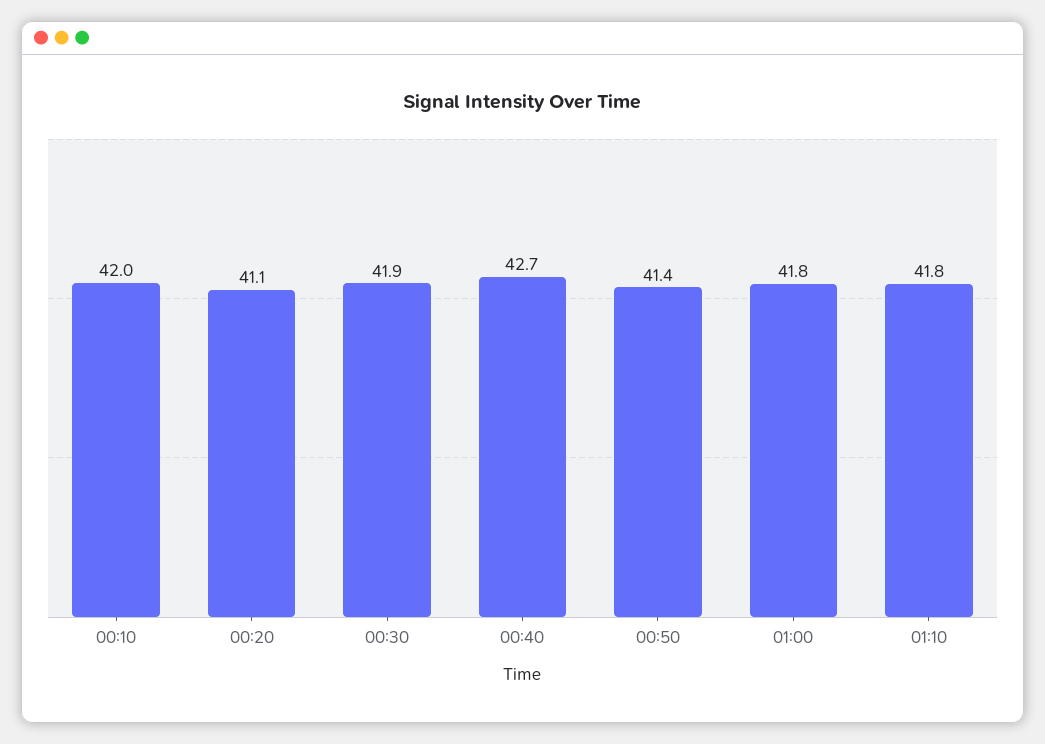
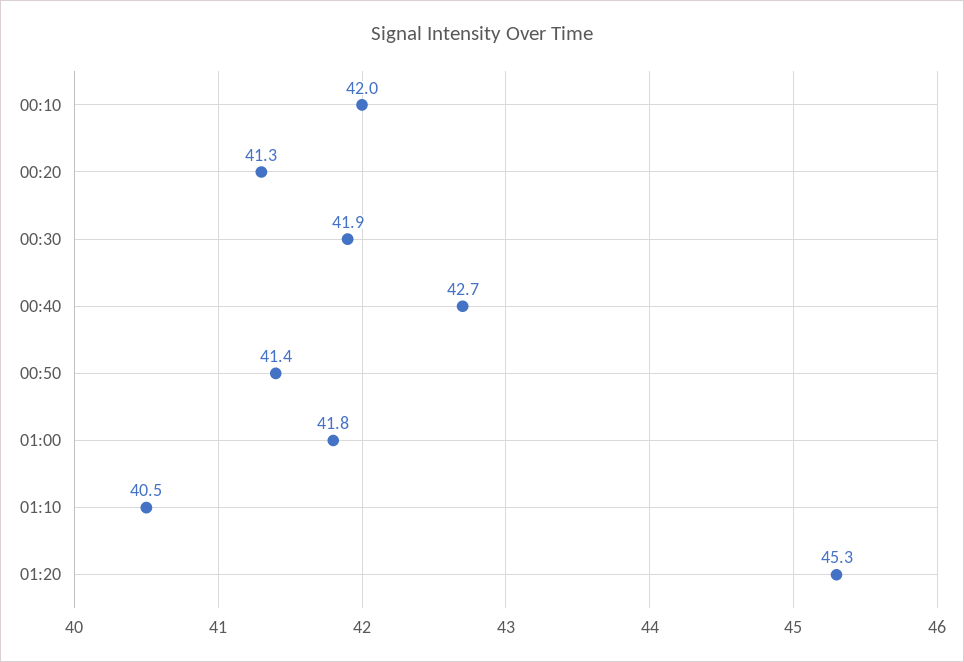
00:20: 41.1 -> 41.3
01:10: 41.8 -> 40.5
01:20: none -> 45.3

